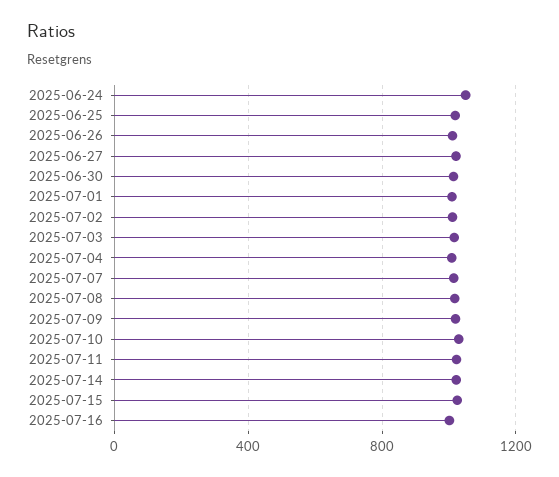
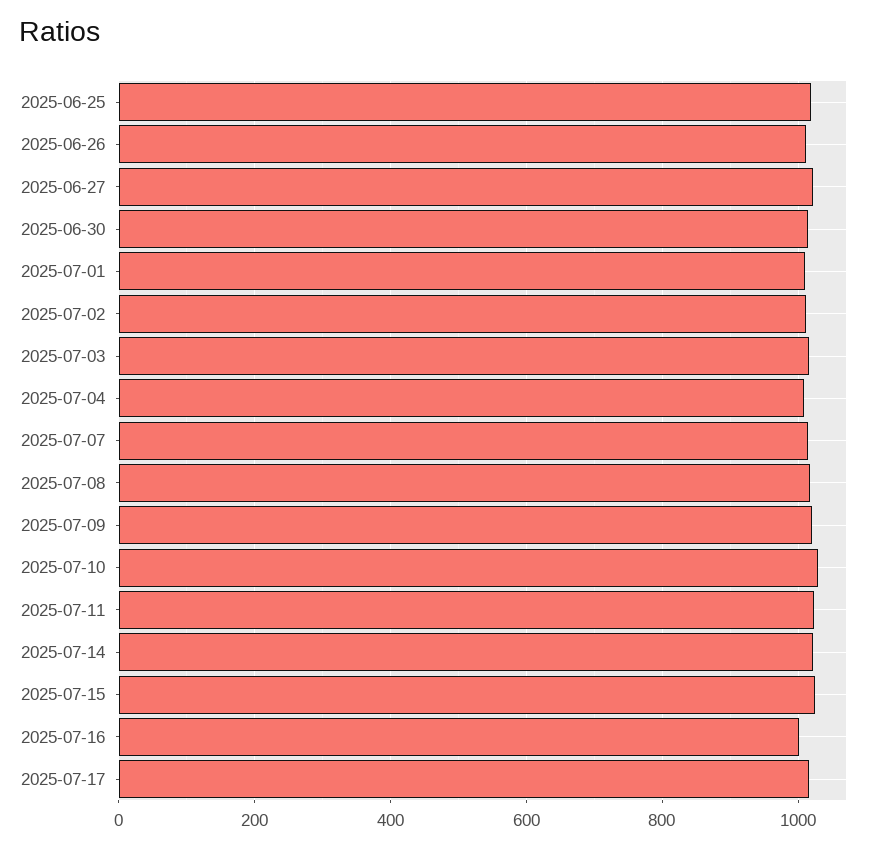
2025-06-24: 1050 -> none
2025-07-17: none -> 1020

